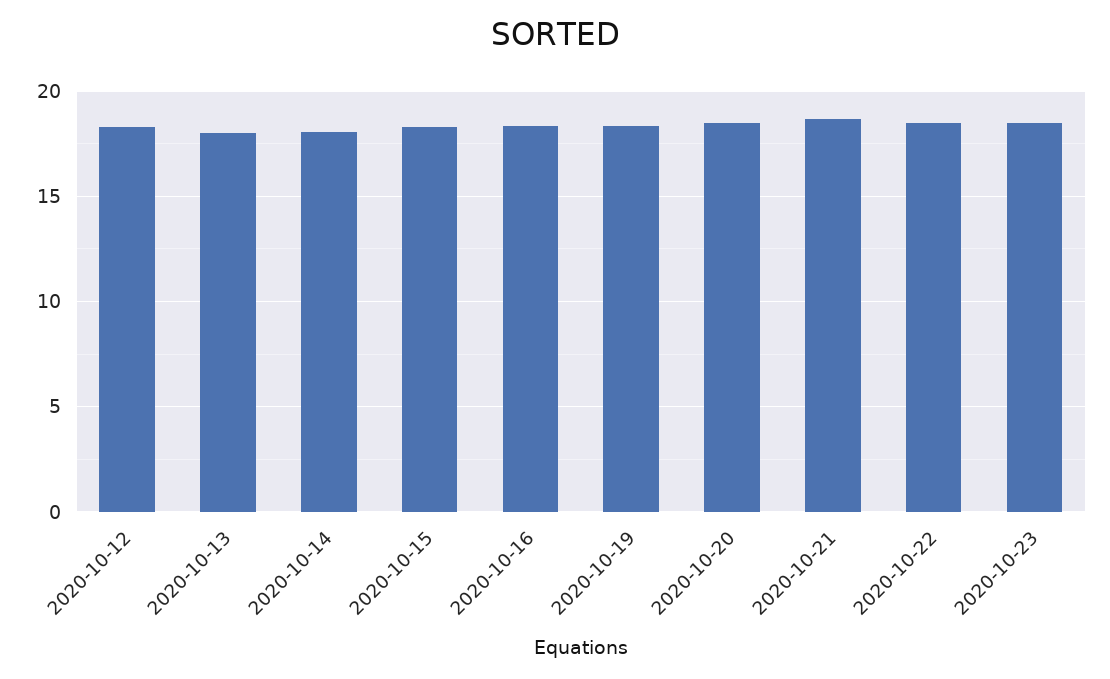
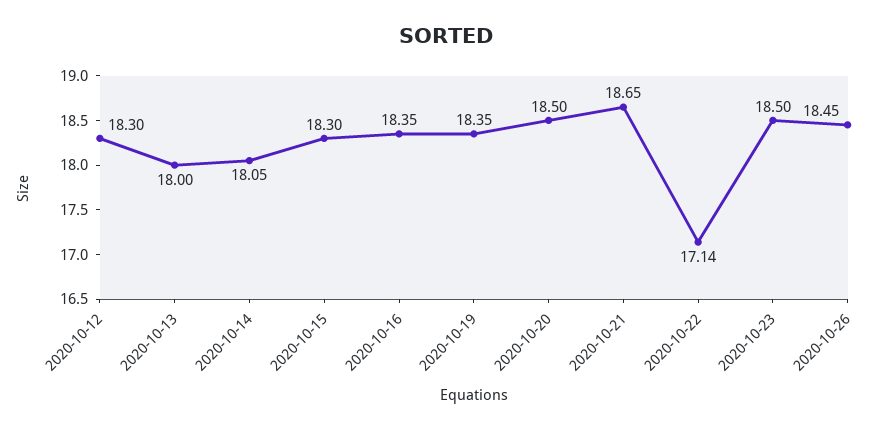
2020-10-22: 18.5 -> 17.14
2020-10-26: none -> 18.45

